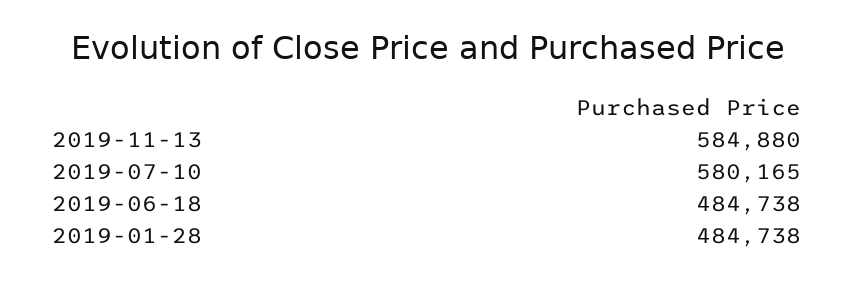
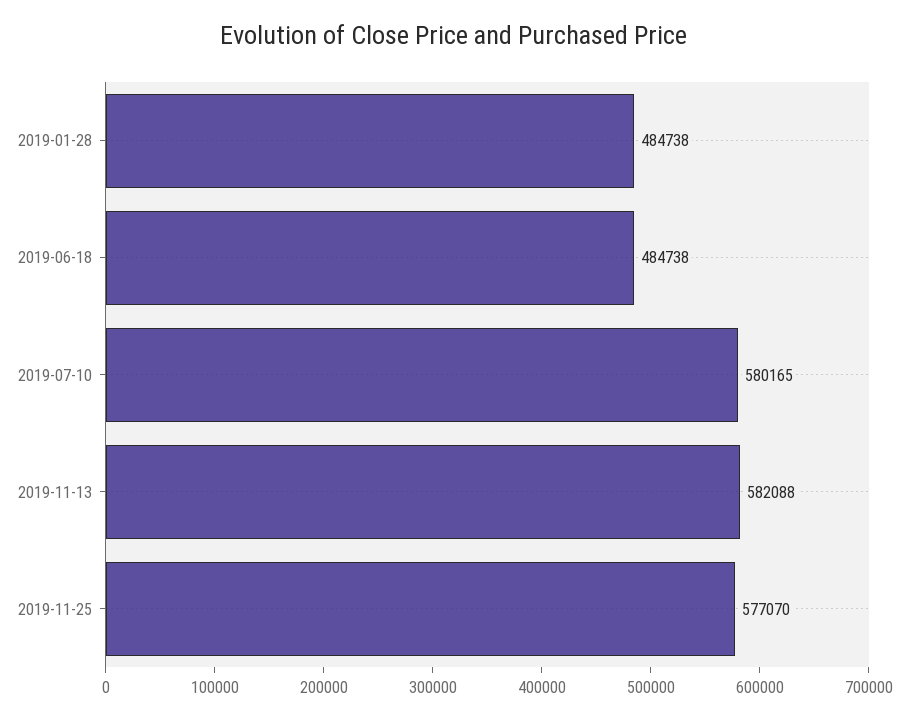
2019-11-13: 584880 -> 582088
2019-11-25: none -> 577070

